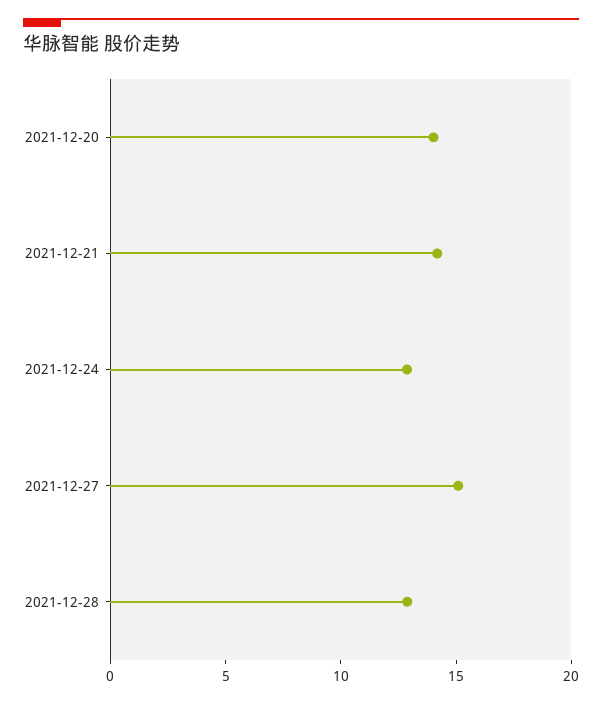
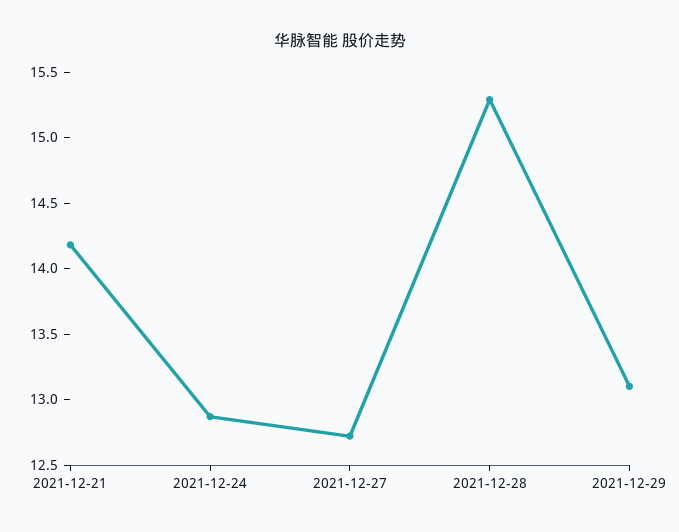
2021-12-20: 14 -> none
2021-12-27: 15 -> 12.7
2021-12-28: 13 -> 15.3
2021-12-29: none -> 13.1

